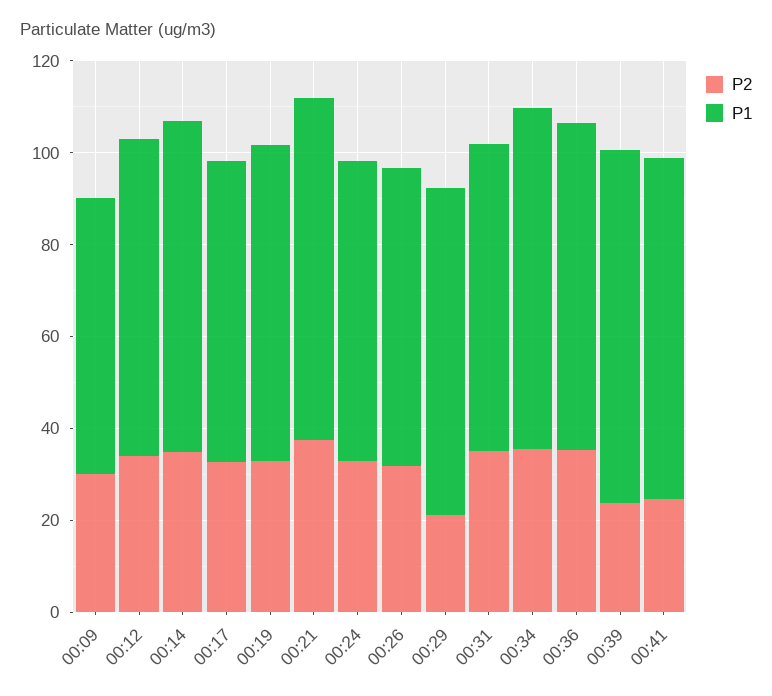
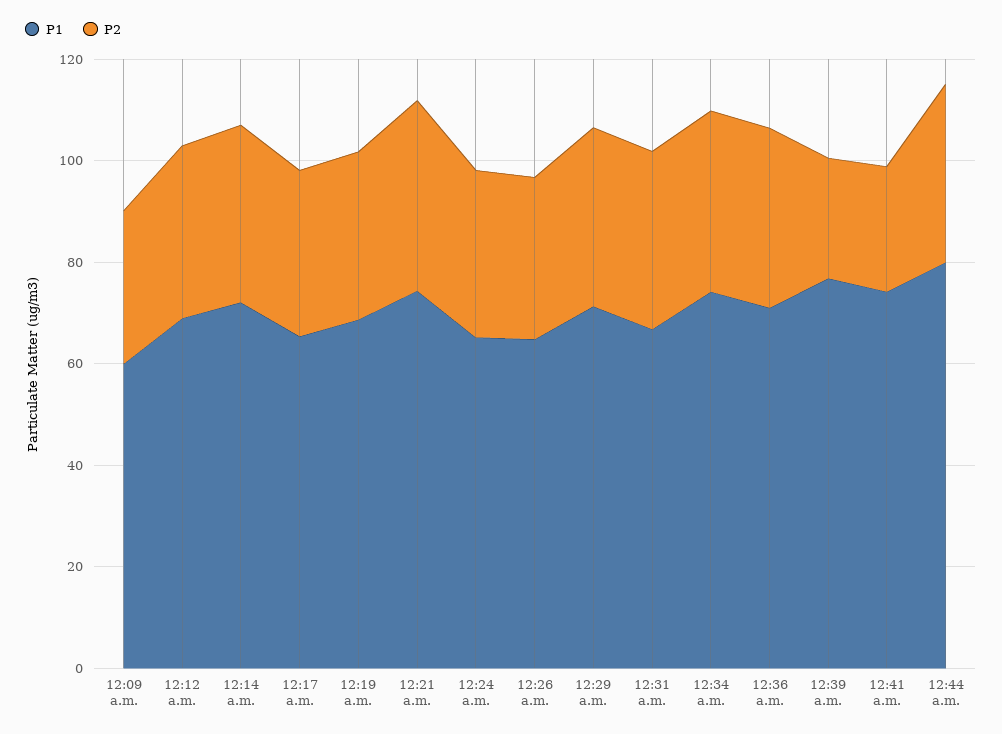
P2, 00:29: 20 -> 35
P1, 12:44 a.m.: none -> 80
P2, 12:44 a.m.: none -> 35

